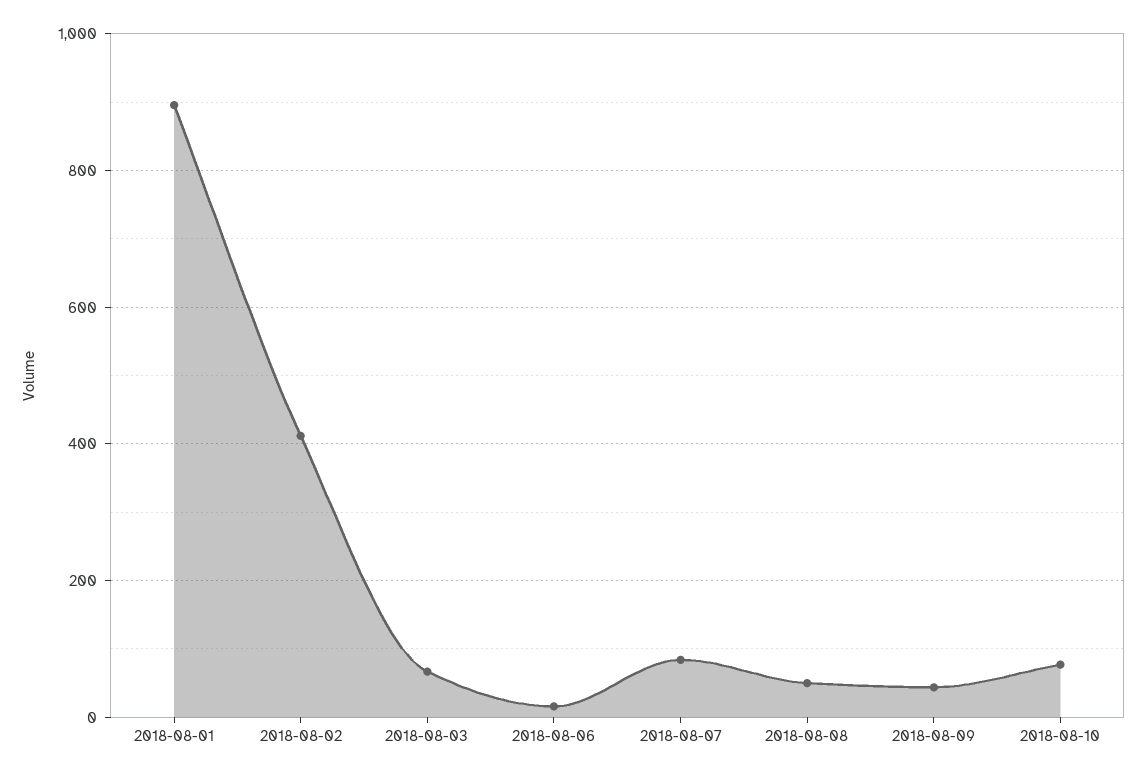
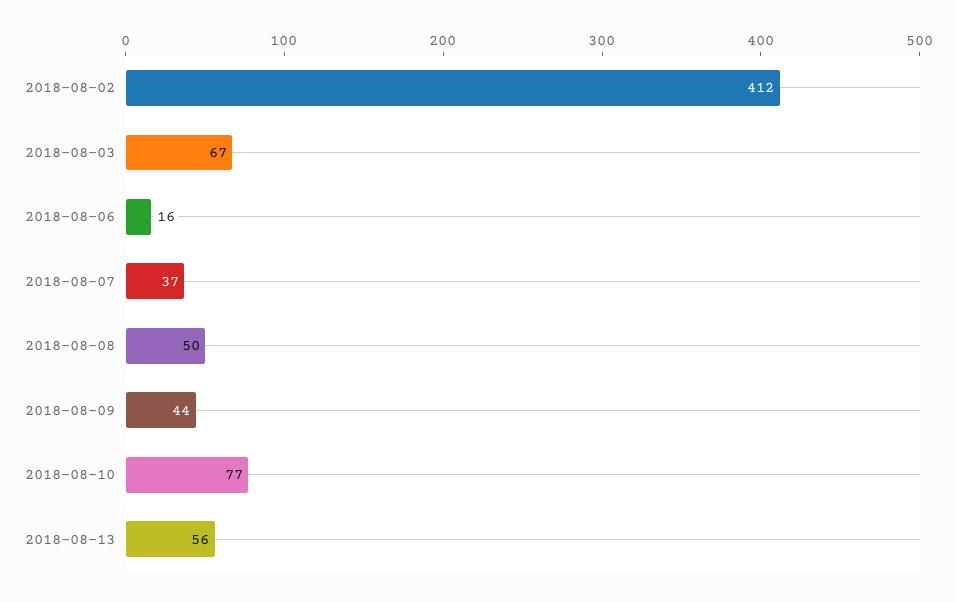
2018-08-01: 900 -> none
2018-08-07: 80 -> 37
2018-08-13: none -> 56

